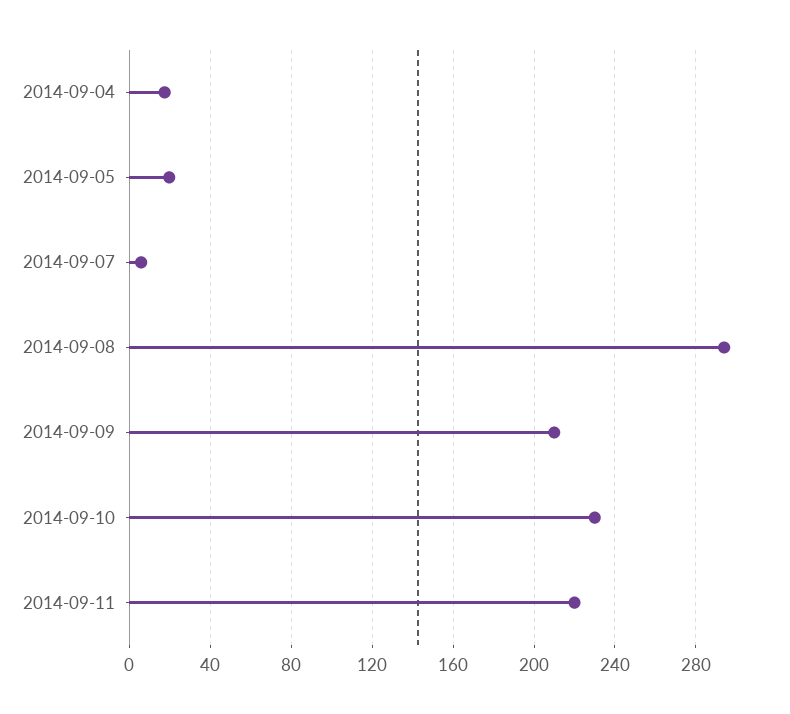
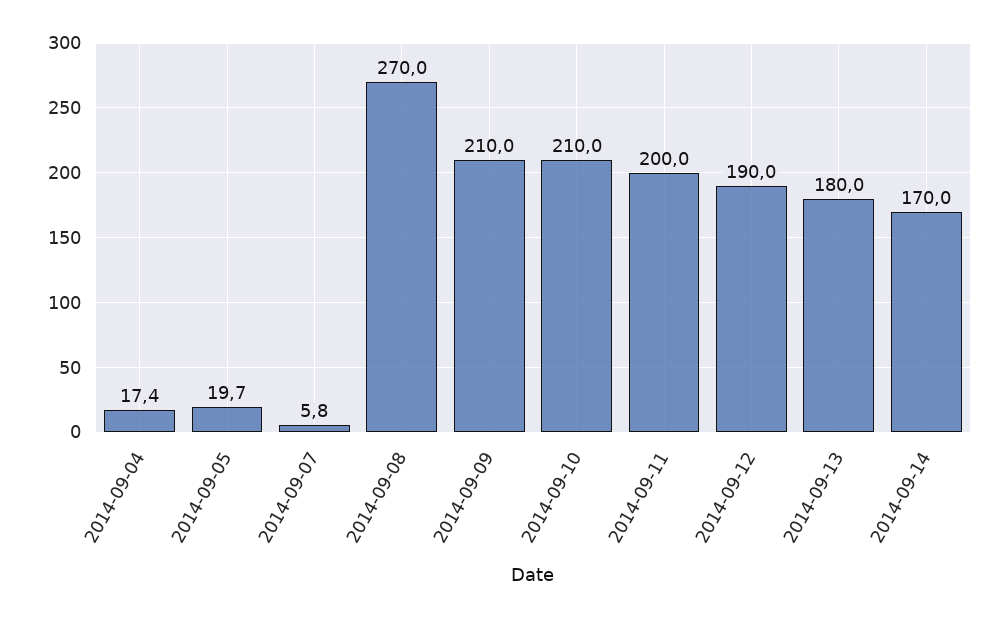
2014-09-08: 295 -> 270
2014-09-10: 230 -> 210
2014-09-11: 220 -> 200
2014-09-12: none -> 190
2014-09-13: none -> 180
2014-09-14: none -> 170

